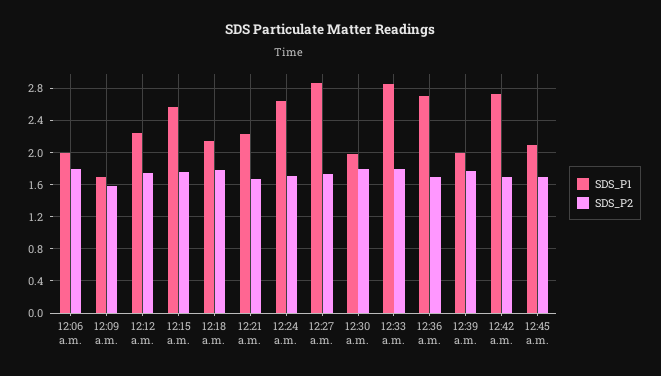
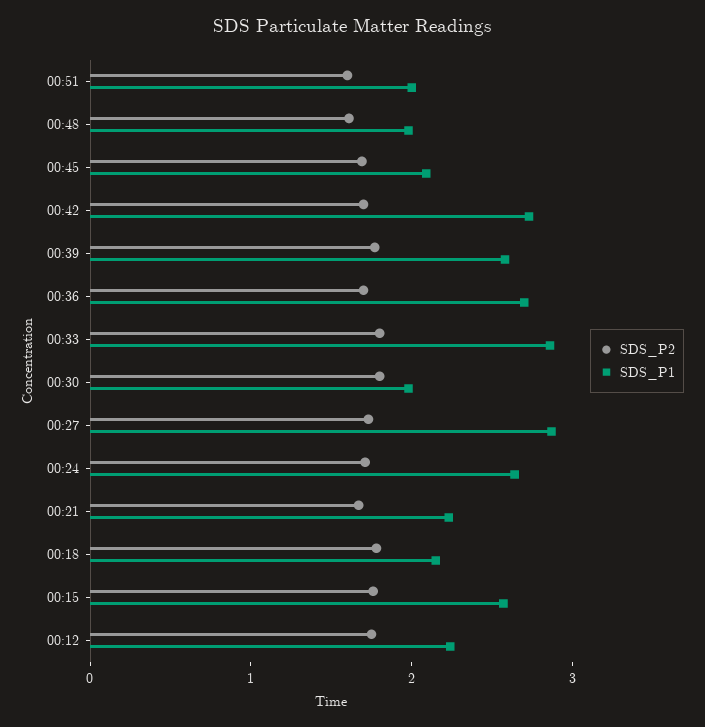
SDS_P1, 12:06 a.m.: 2 -> none
SDS_P2, 12:06 a.m.: 1.8 -> none
SDS_P1, 12:09 a.m.: 1.7 -> none
SDS_P2, 12:09 a.m.: 1.6 -> none
SDS_P1, 12:39 a.m.: 2 -> 2.6
SDS_P2, 00:51: none -> 1.6
SDS_P1, 00:51: none -> 2
SDS_P2, 00:48: none -> 1.6
SDS_P1, 00:48: none -> 2

